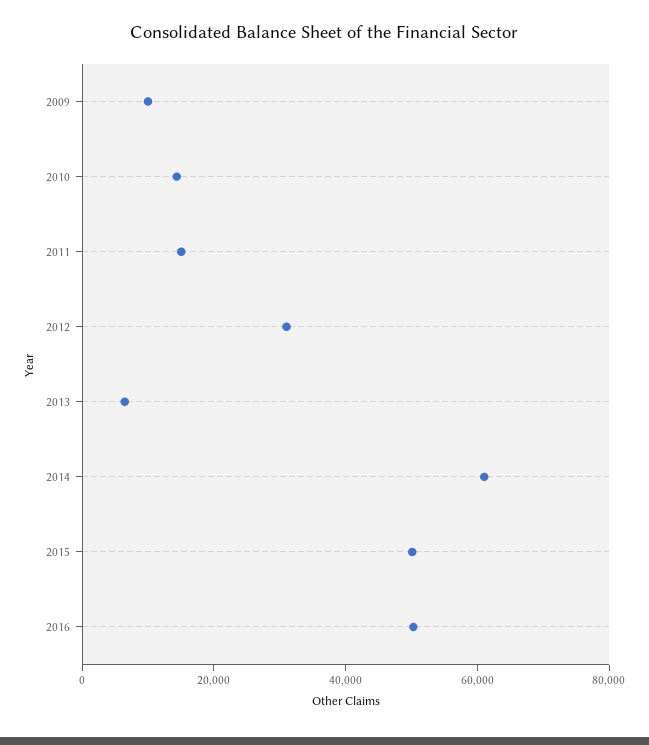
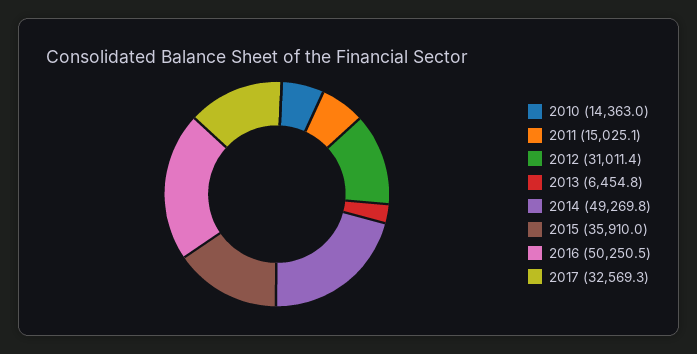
2009: 10000 -> none
2014: 60000 -> 49269.8
2015: 50000 -> 35910
2017: none -> 32569.3

